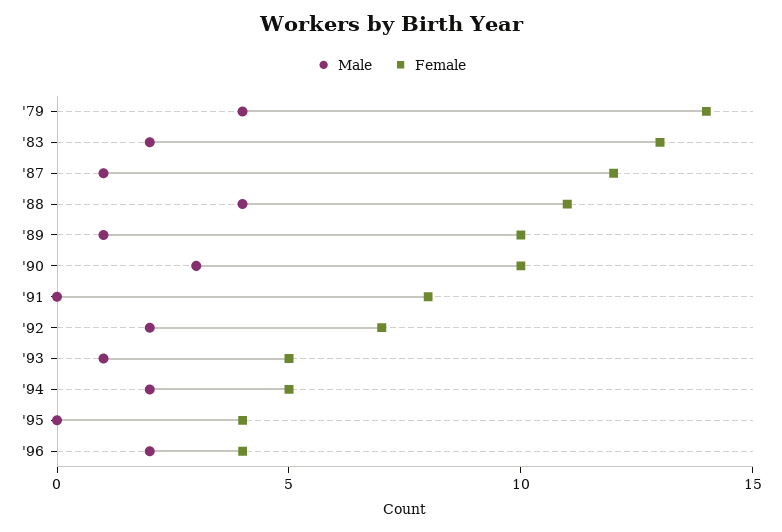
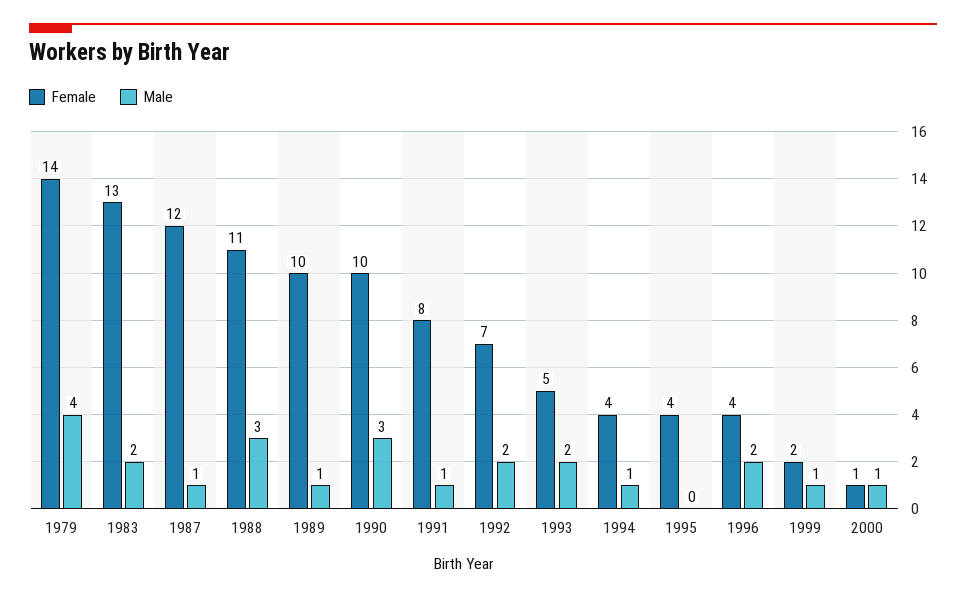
Male, '88: 4 -> 3
Male, '91: 0 -> 1
Male, '93: 1 -> 2
Male, '94: 2 -> 1
Female, '94: 5 -> 4
Female, 1999: none -> 2
Male, 1999: none -> 1
Female, 2000: none -> 1
Male, 2000: none -> 1

